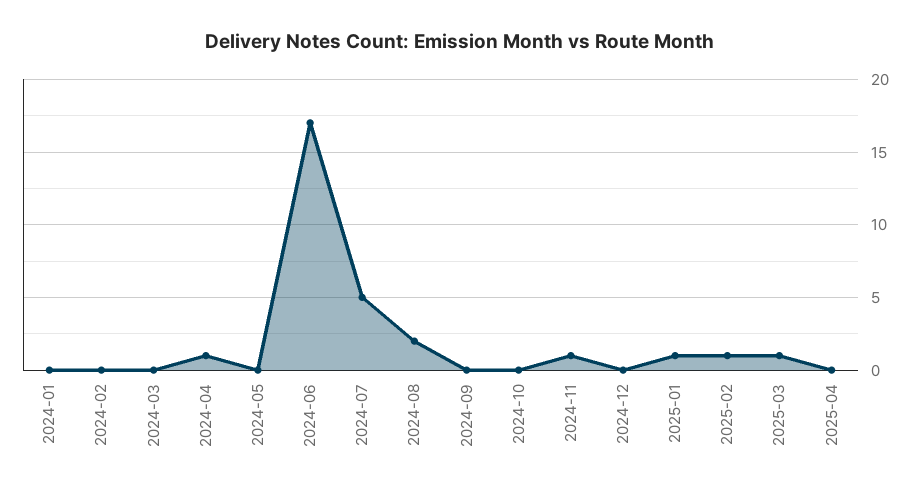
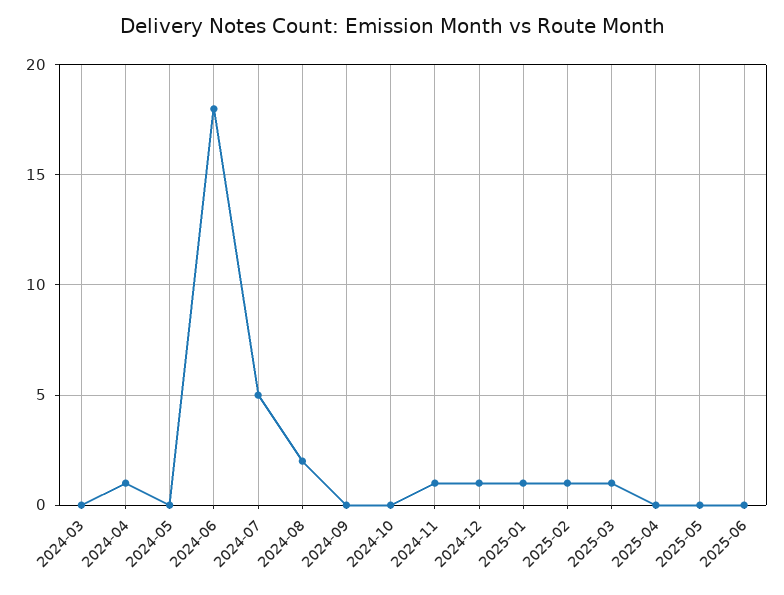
2024-01: 0 -> none
2024-02: 0 -> none
2024-06: 17 -> 18
2024-12: 0 -> 1
2025-05: none -> 0
2025-06: none -> 0

